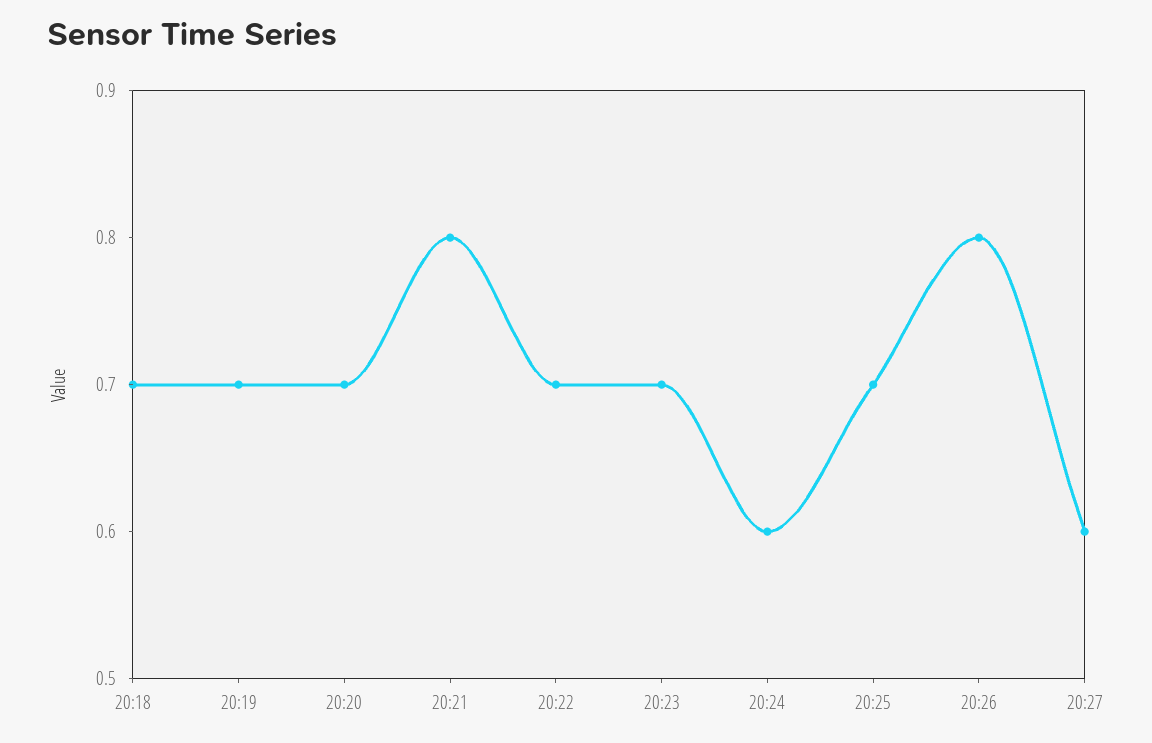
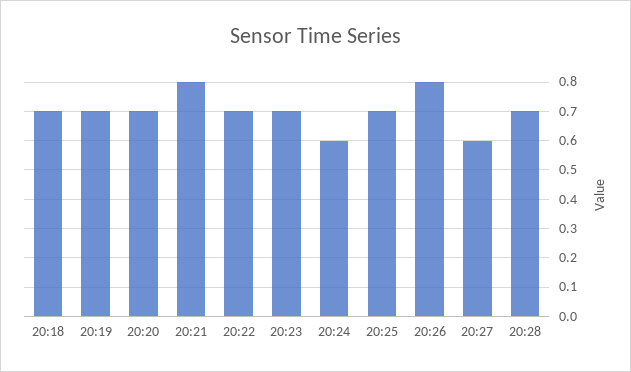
20:28: none -> 0.7

